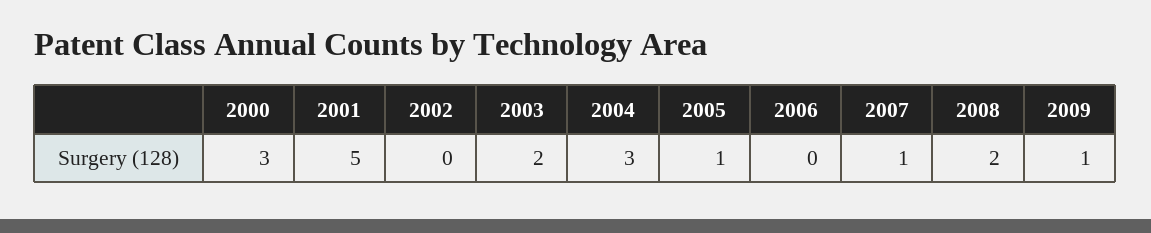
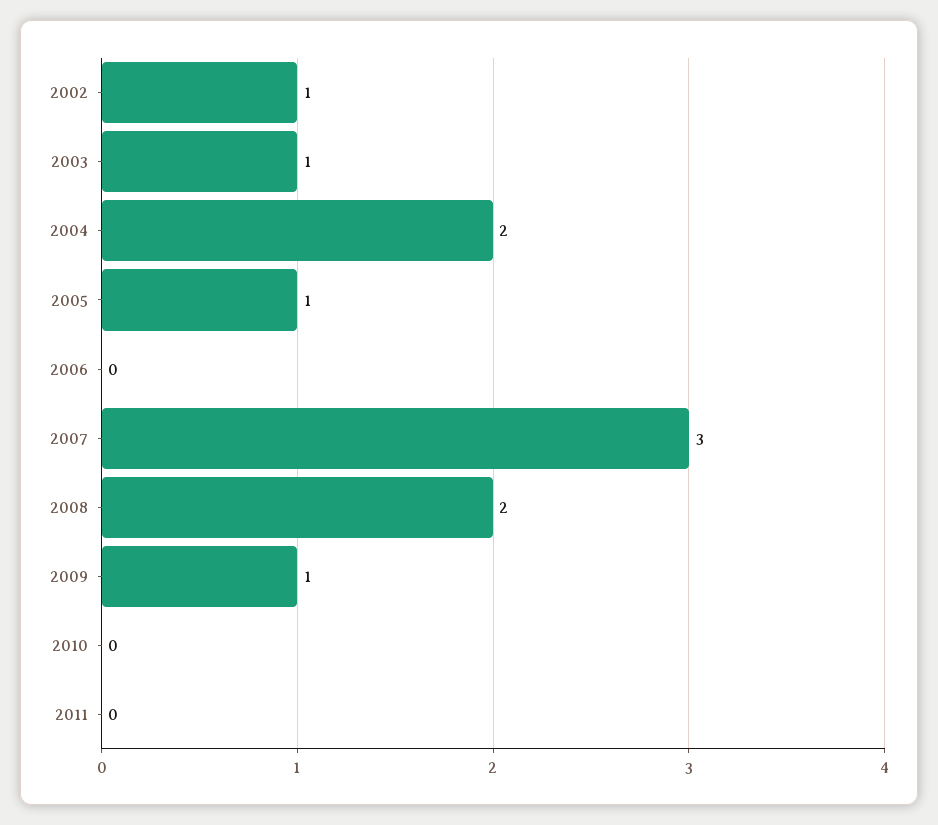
2000: 3 -> none
2001: 5 -> none
2002: 0 -> 1
2003: 2 -> 1
2004: 3 -> 2
2007: 1 -> 3
2010: none -> 0
2011: none -> 0

